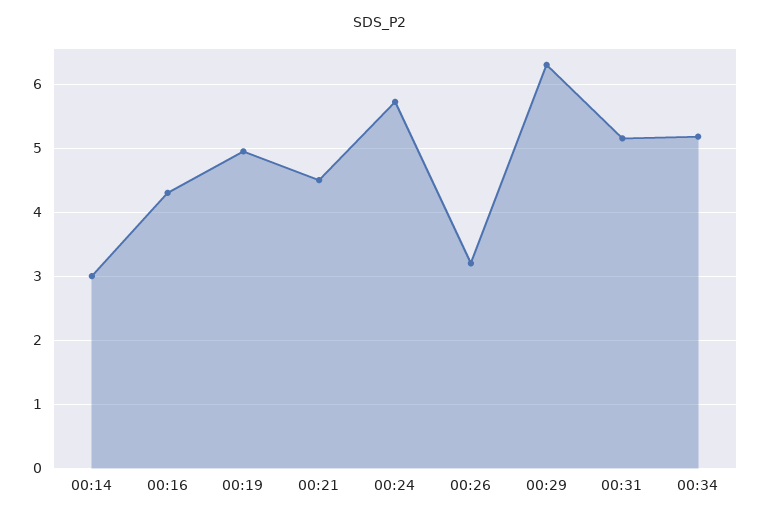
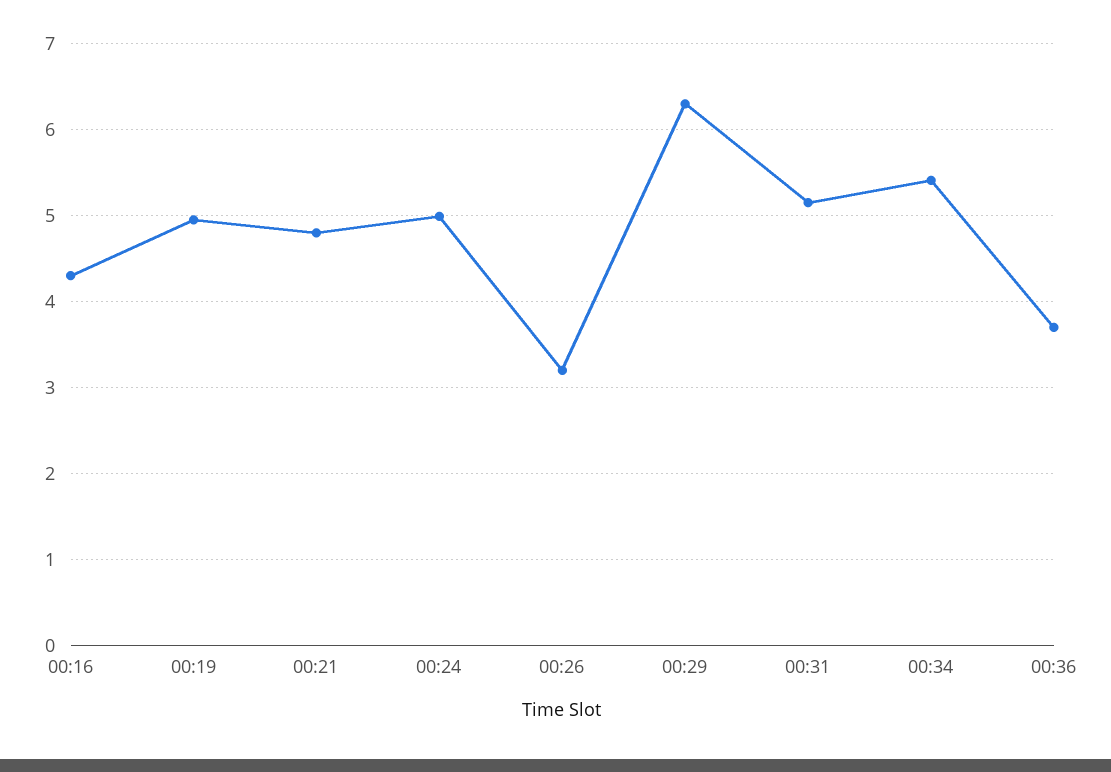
00:14: 3 -> none
00:21: 4.5 -> 4.8
00:24: 5.7 -> 5
00:34: 5.2 -> 5.4
00:36: none -> 3.7

